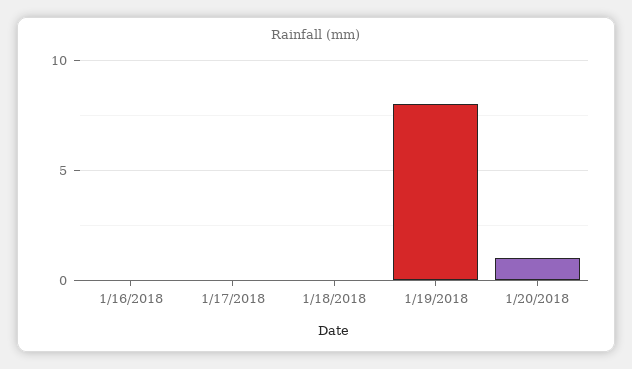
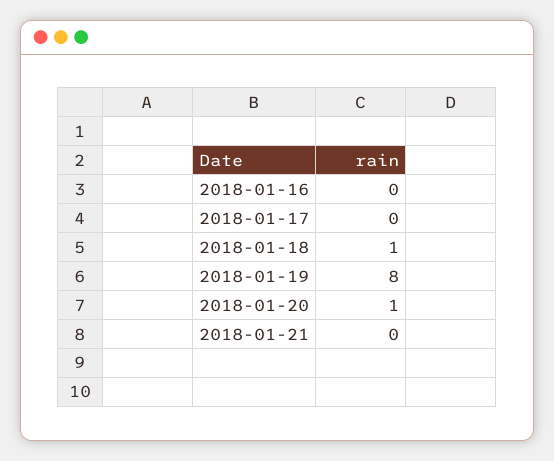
1/18/2018: 0 -> 1
2018-01-21: none -> 0

